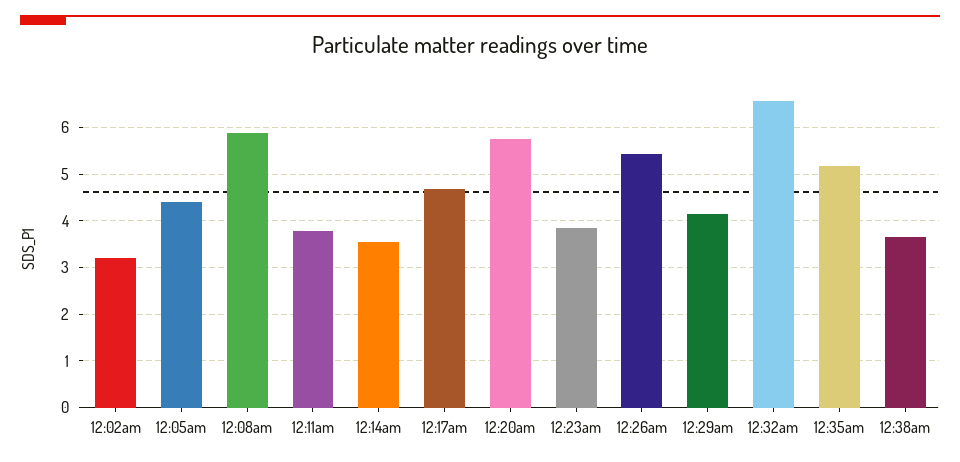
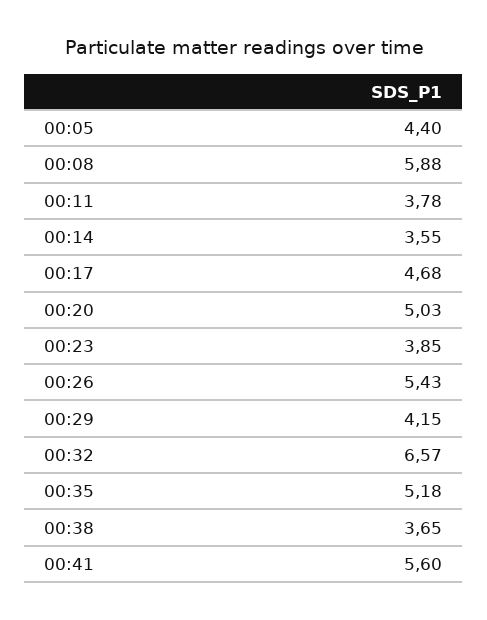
12:02am: 3.2 -> none
12:20am: 5.8 -> 5.03
00:41: none -> 5.6

